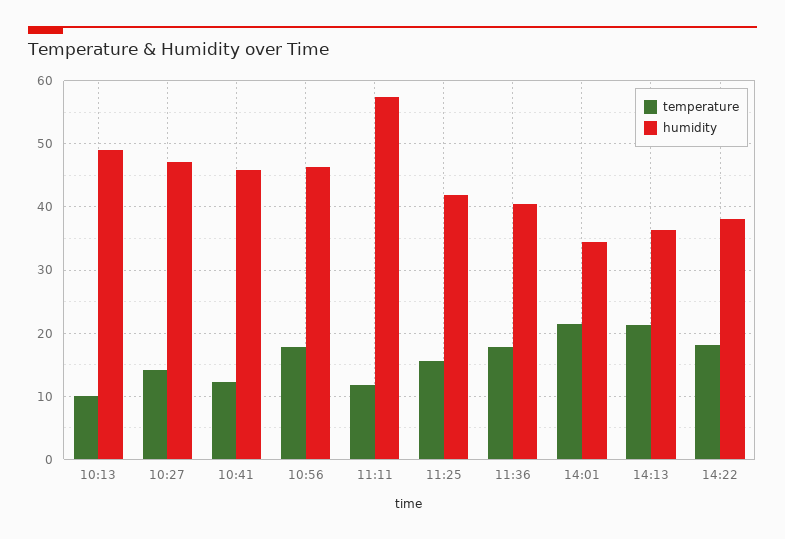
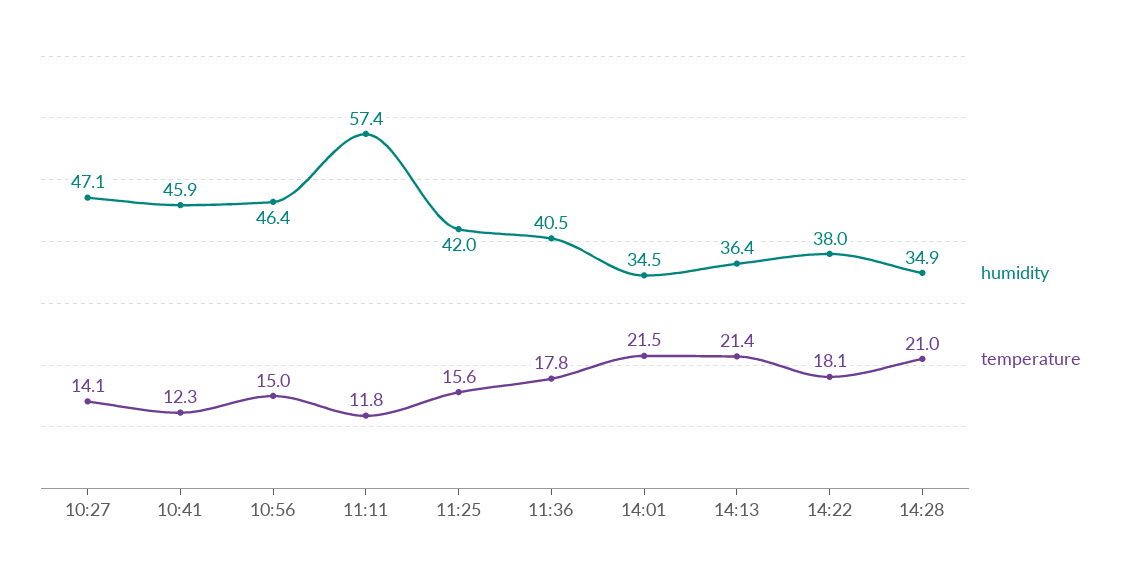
temperature, 10:13: 10 -> none
humidity, 10:13: 49 -> none
temperature, 10:56: 18 -> 15
humidity, 14:28: none -> 34.9
temperature, 14:28: none -> 21

